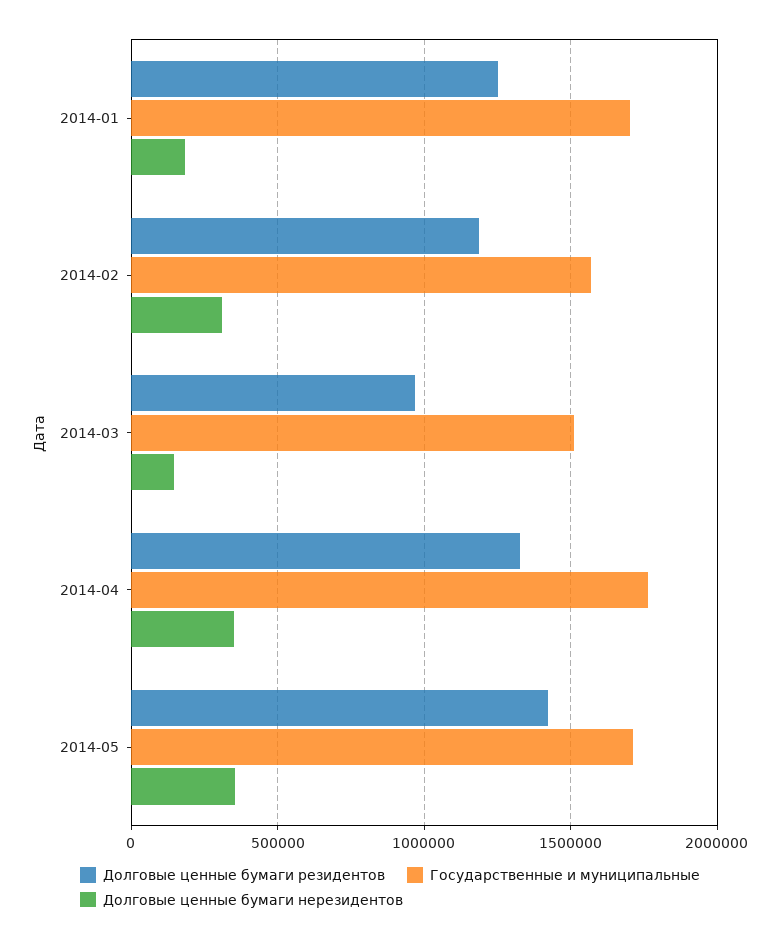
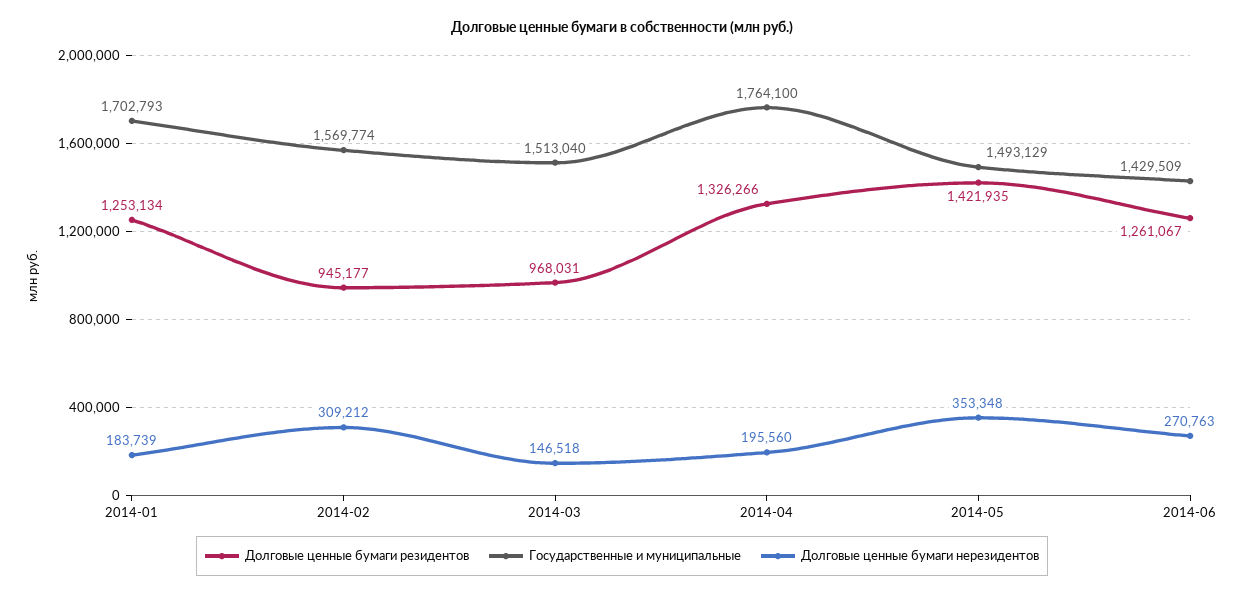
Долговые ценные бумаги резидентов, 2014-02: 1200000 -> 945177
Долговые ценные бумаги нерезидентов, 2014-04: 350000 -> 195560
Государственные и муниципальные, 2014-05: 1700000 -> 1493129
Долговые ценные бумаги резидентов, 2014-06: none -> 1261067
Государственные и муниципальные, 2014-06: none -> 1429509
Долговые ценные бумаги нерезидентов, 2014-06: none -> 270763

